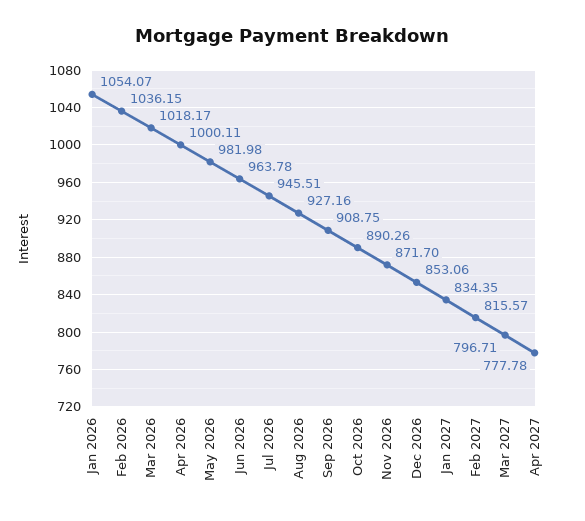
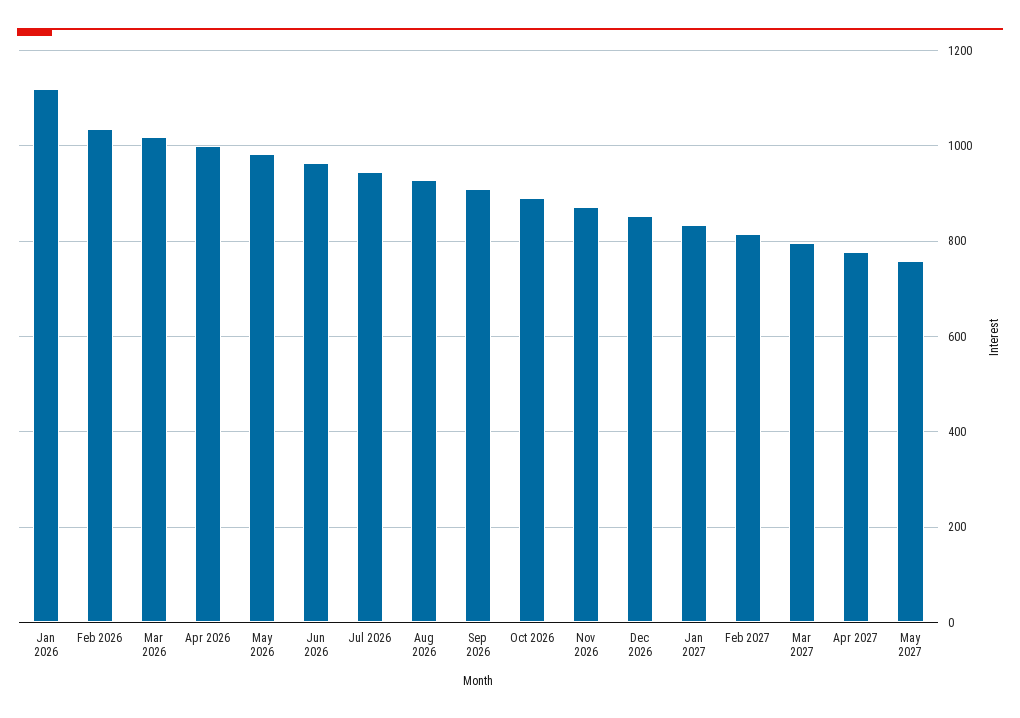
Jan 2026: 1054.07 -> 1120
May 2027: none -> 760

